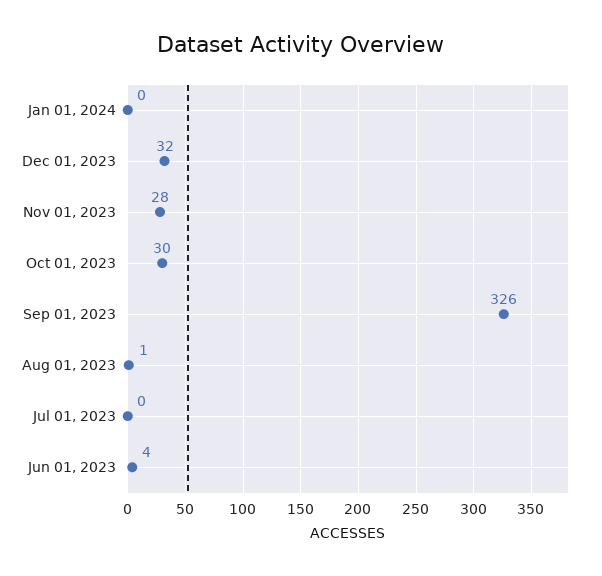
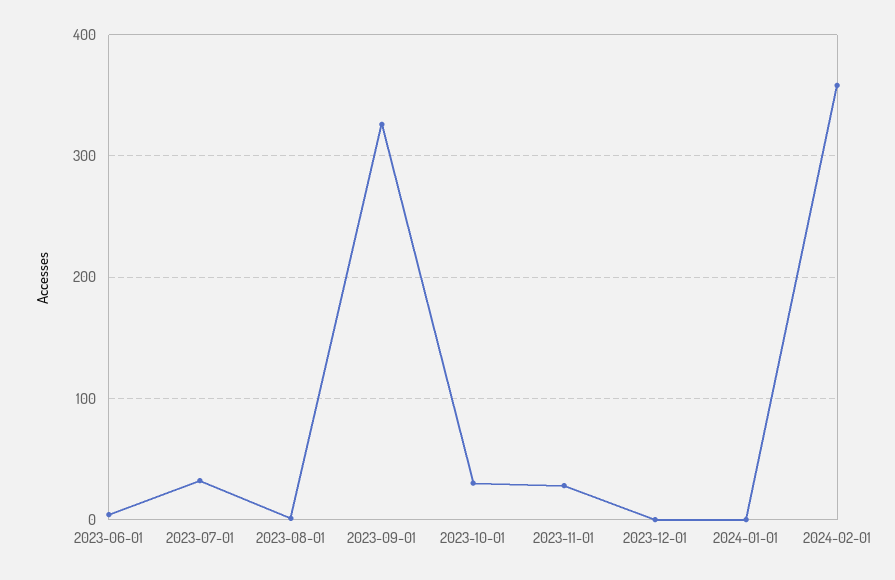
Dec 01, 2023: 32 -> 0
Jul 01, 2023: 0 -> 30
2024-02-01: none -> 360

